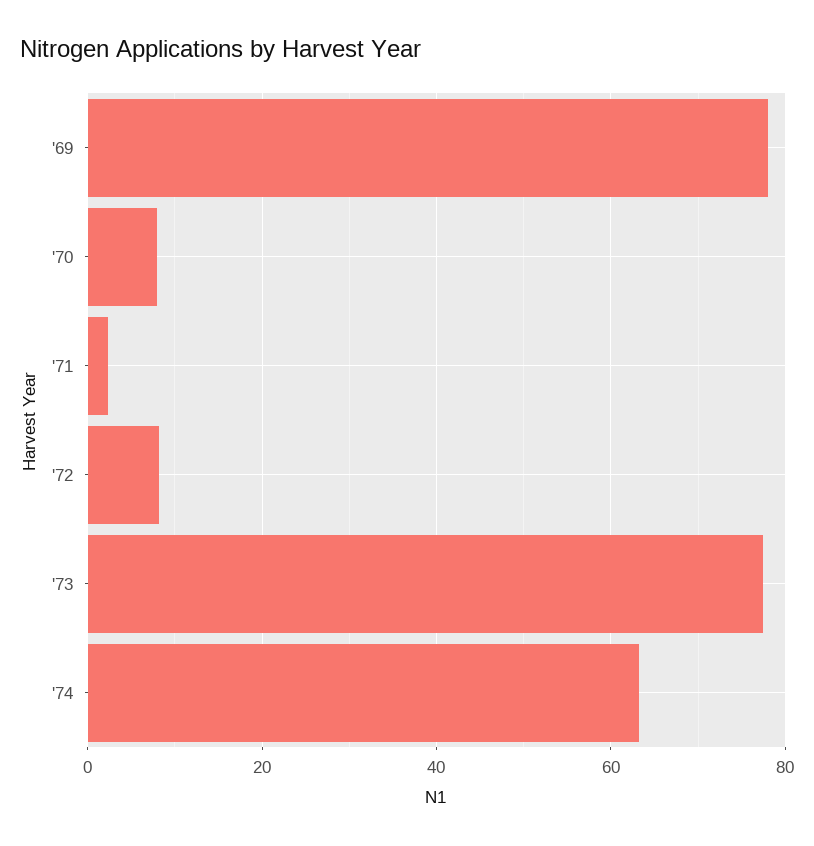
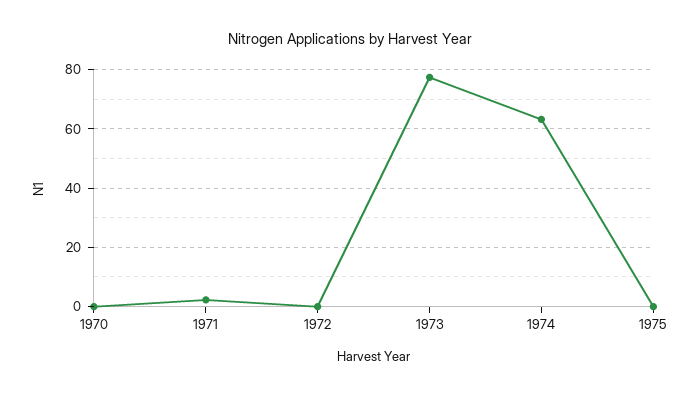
'69: 78 -> none
'70: 8 -> 0
'72: 8 -> 0
1975: none -> 0

